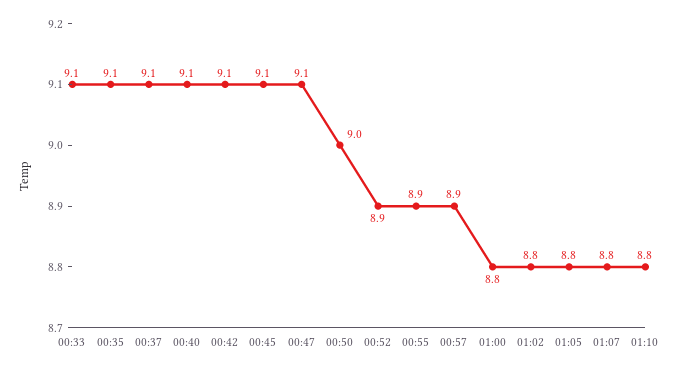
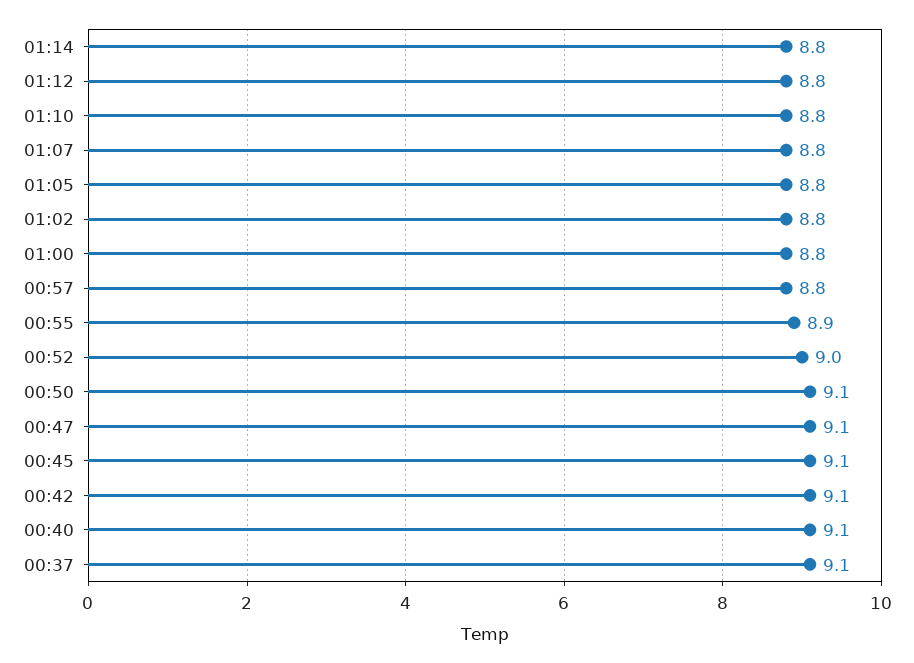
00:33: 9.1 -> none
00:35: 9.1 -> none
00:50: 9 -> 9.1
00:52: 8.9 -> 9
00:57: 8.9 -> 8.8
01:14: none -> 8.8
01:12: none -> 8.8

